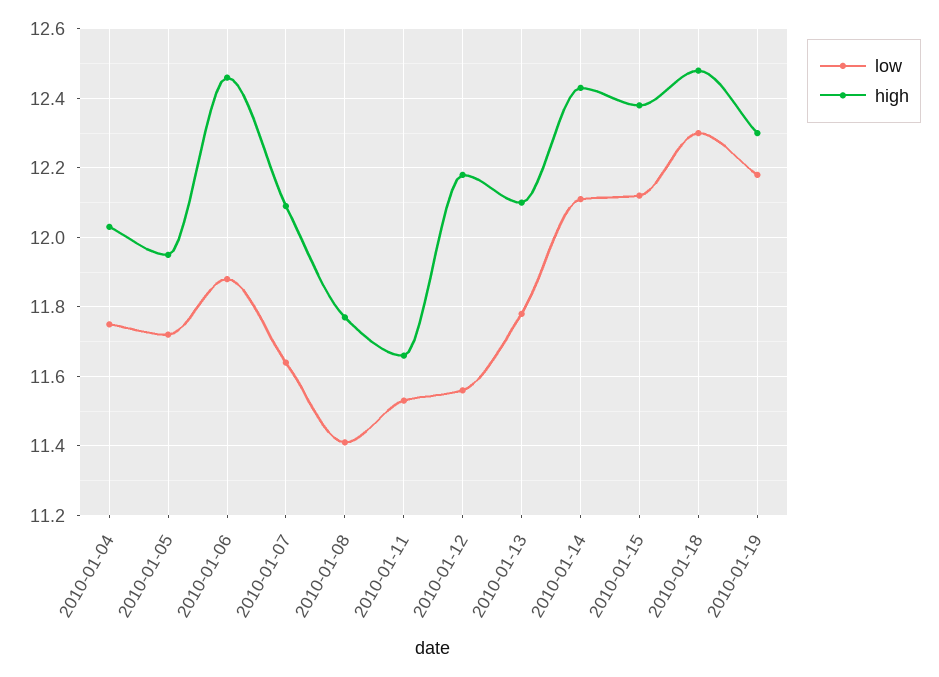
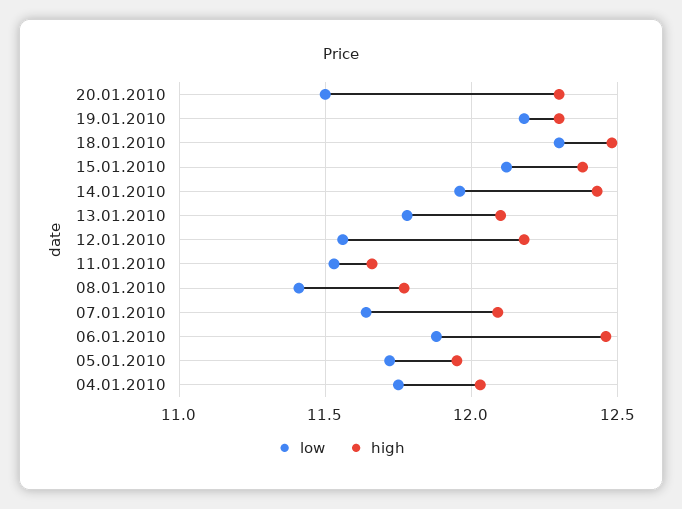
low, 2010-01-14: 12.1 -> 11.95
low, 20.01.2010: none -> 11.5
high, 20.01.2010: none -> 12.3

